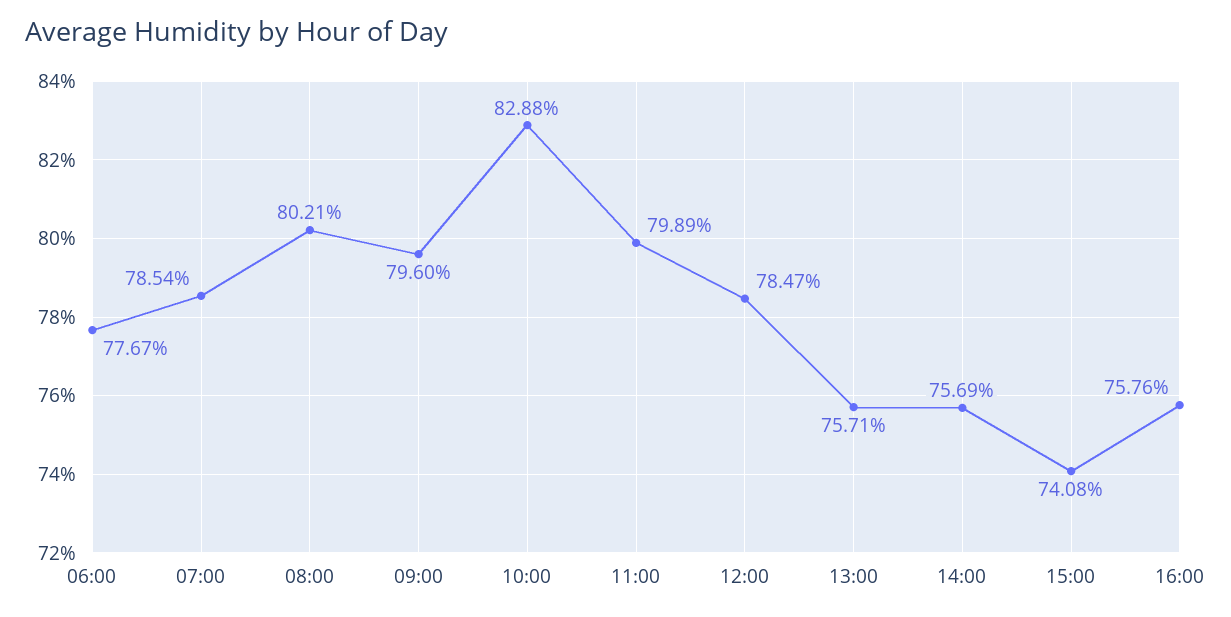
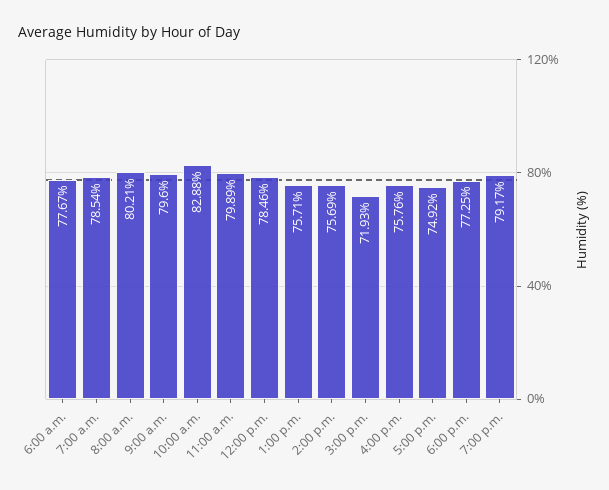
12:00: 78.47 -> 78.46
15:00: 74.08 -> 71.93
5:00 p.m.: none -> 74.92
6:00 p.m.: none -> 77.25
7:00 p.m.: none -> 79.17

